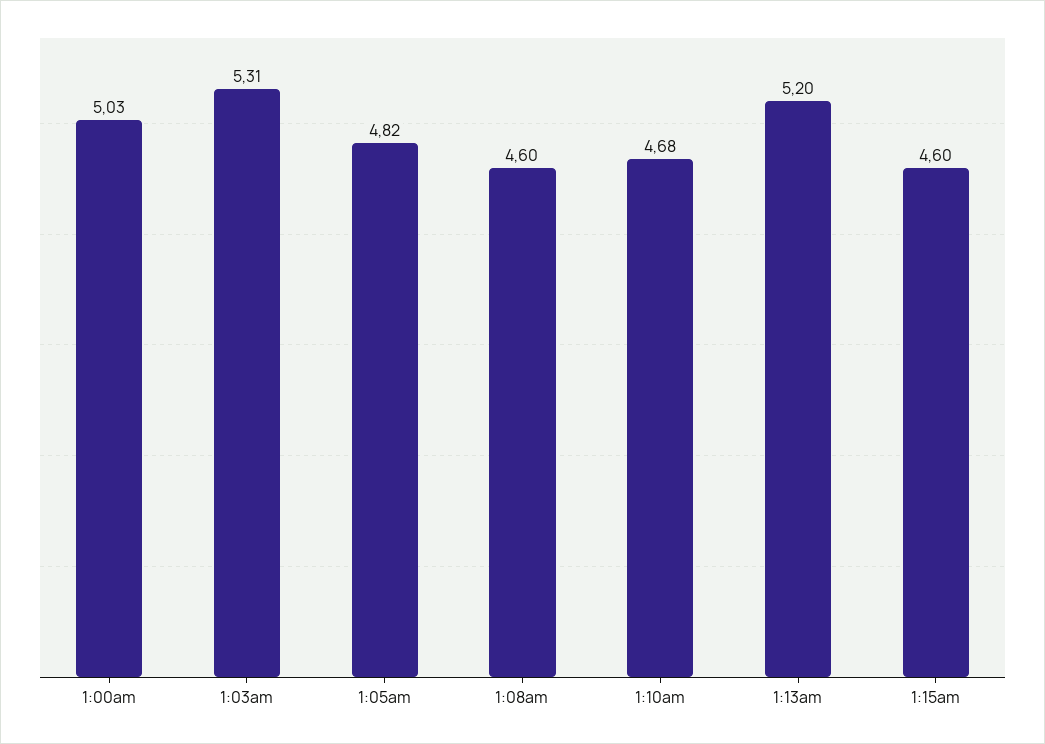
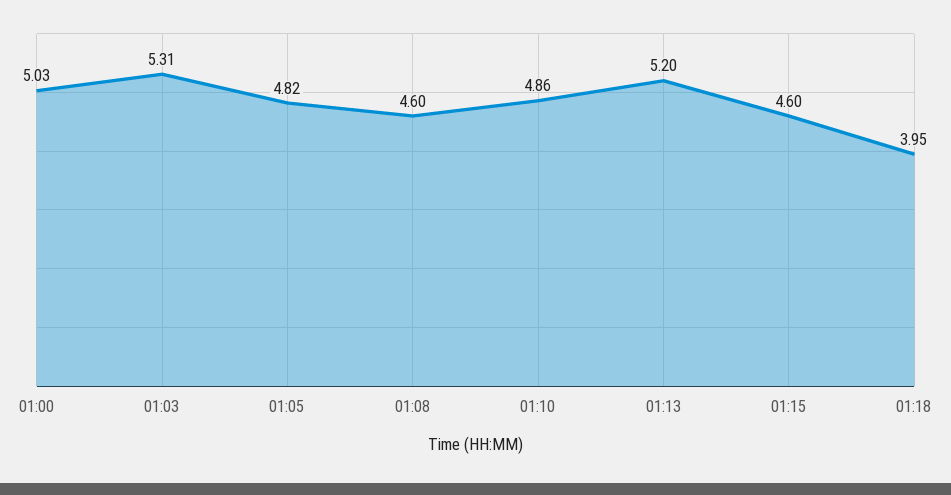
1:10am: 4.68 -> 4.86
01:18: none -> 3.95

